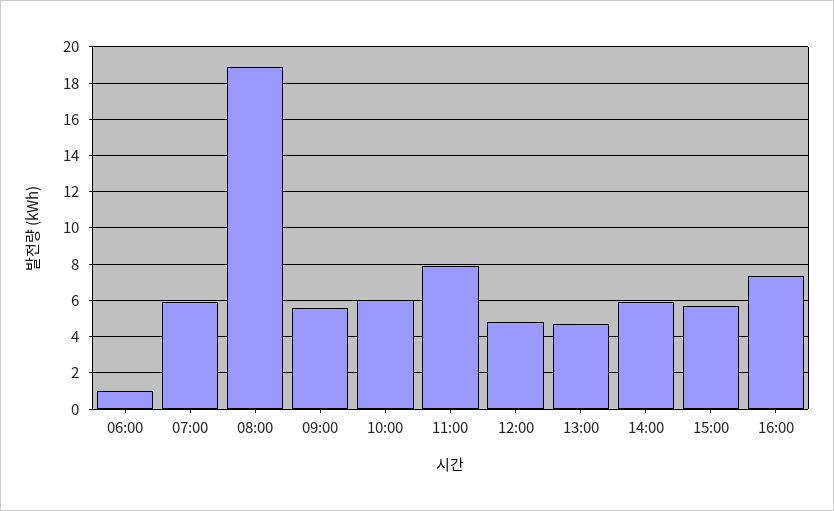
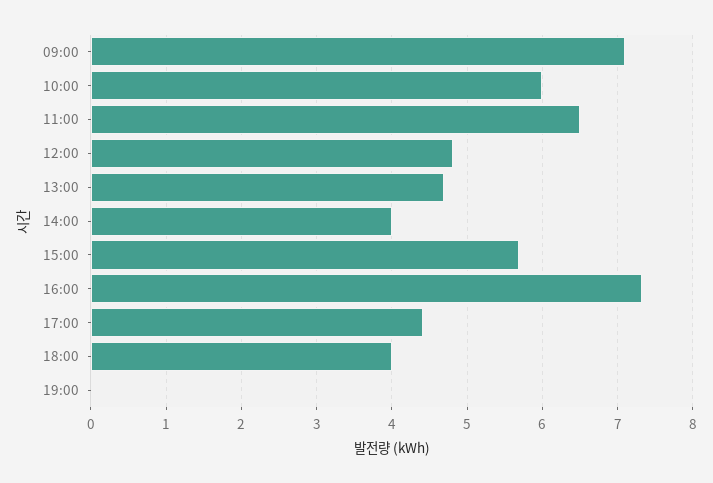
06:00: 1 -> none
07:00: 6 -> none
08:00: 19 -> none
09:00: 5.5 -> 7.1
11:00: 8 -> 6.5
14:00: 6 -> 4
17:00: none -> 4.4
18:00: none -> 4
19:00: none -> 0

